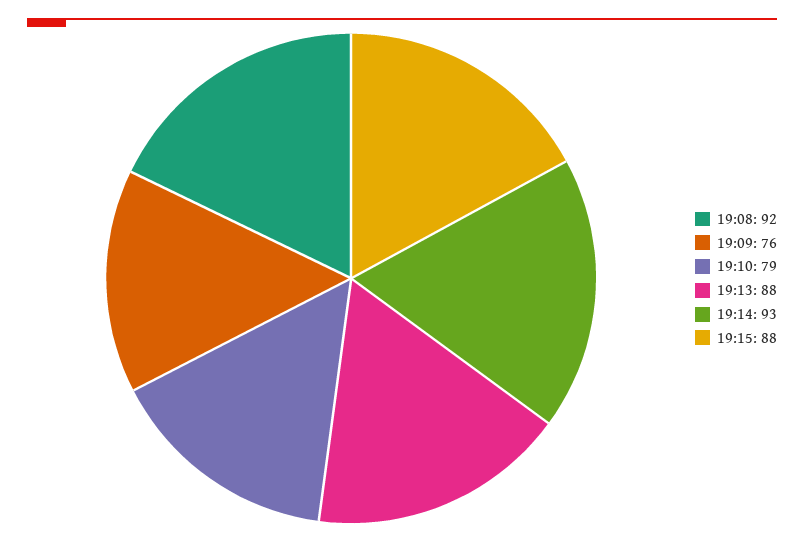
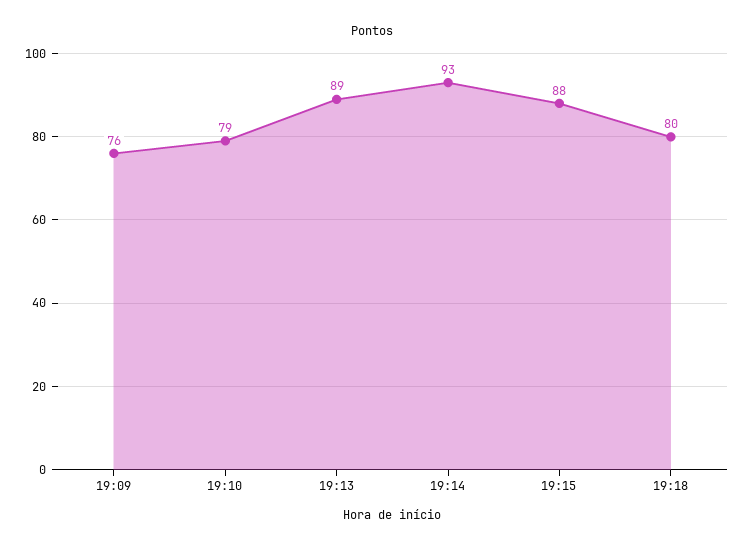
19:08: 92 -> none
19:13: 88 -> 89
19:18: none -> 80

